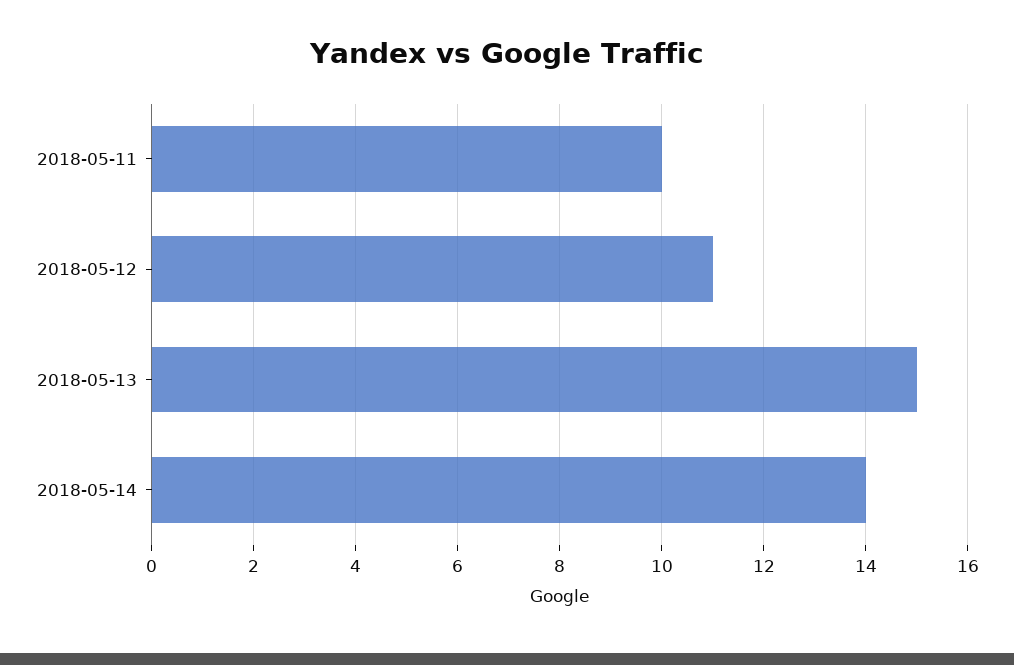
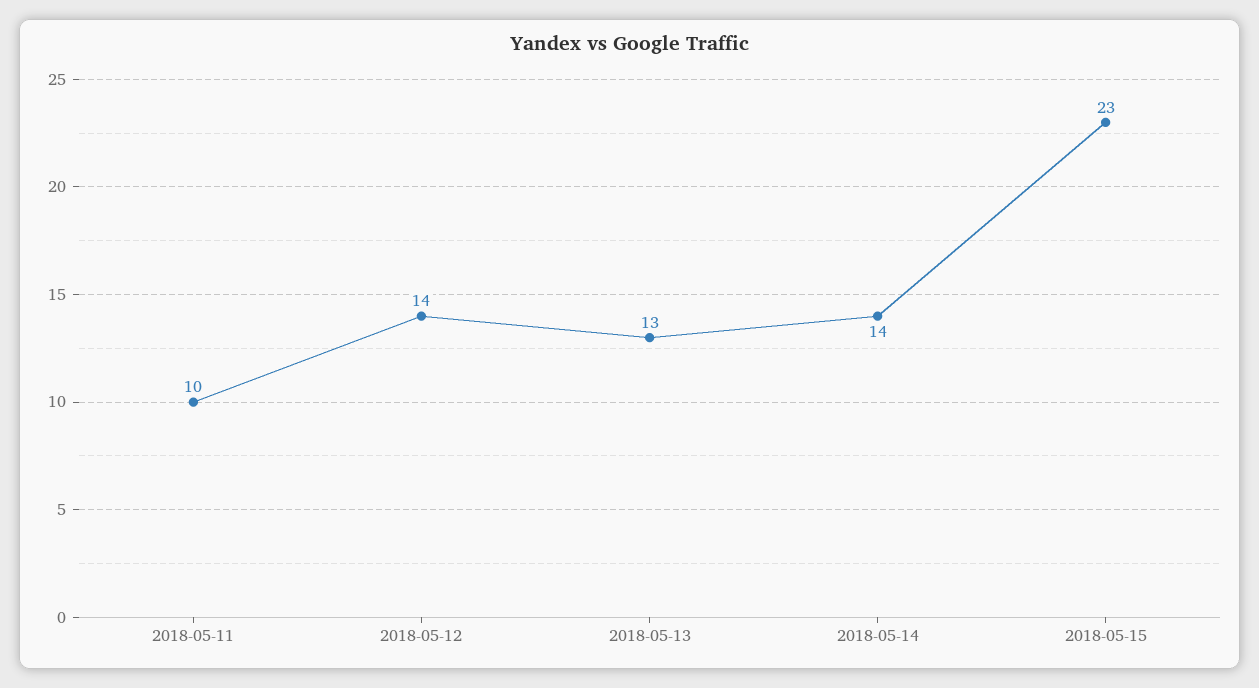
2018-05-12: 11 -> 14
2018-05-13: 15 -> 13
2018-05-15: none -> 23

